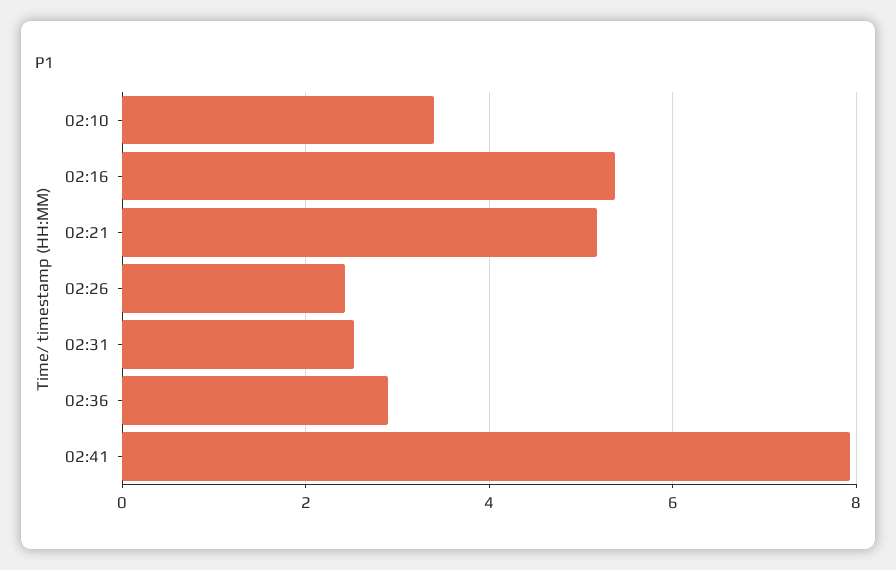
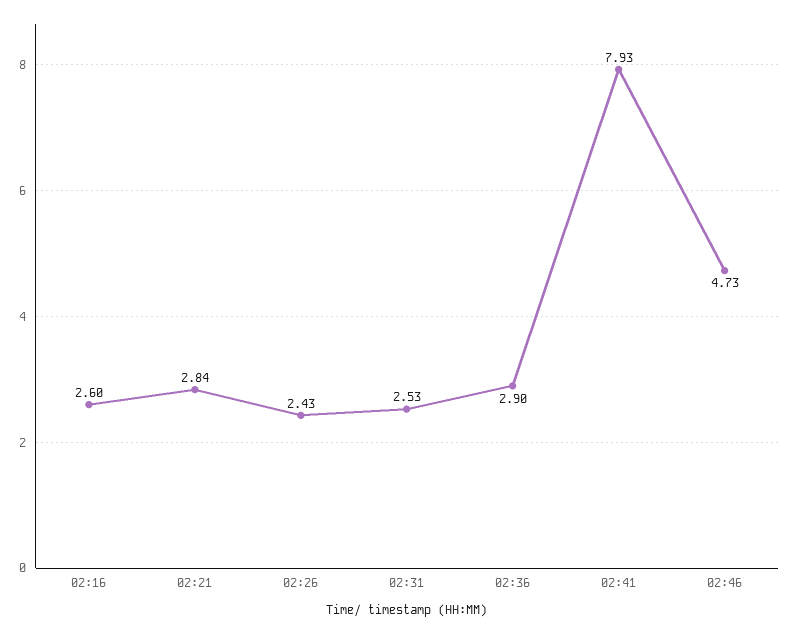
02:10: 3.4 -> none
02:16: 5.4 -> 2.6
02:21: 5.2 -> 2.84
02:46: none -> 4.73

